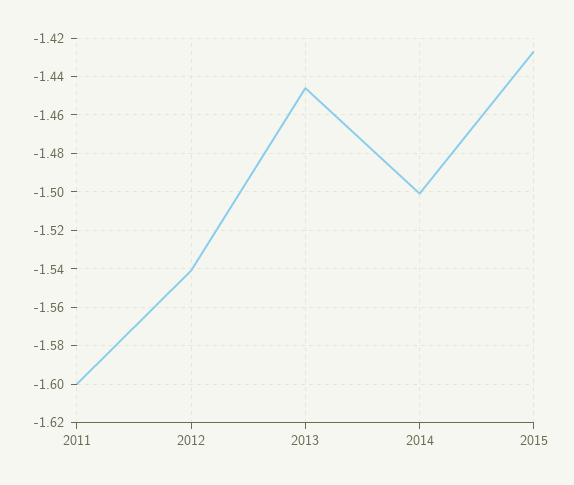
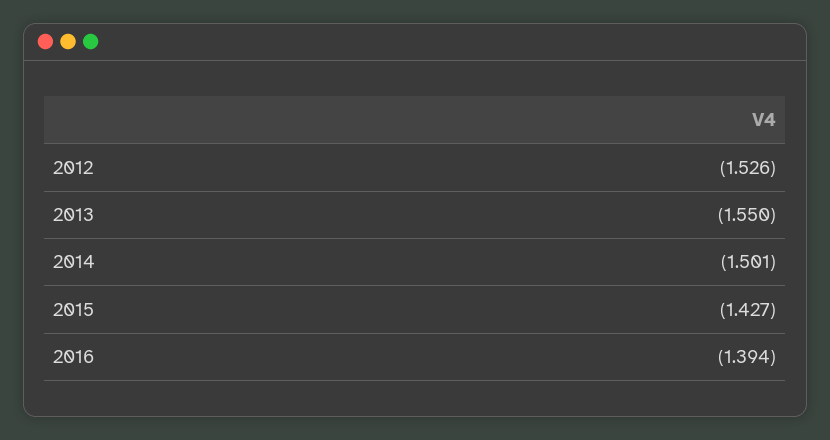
2011: -1.6 -> none
2012: -1.54 -> -1.526
2013: -1.445 -> -1.55
2016: none -> -1.394

